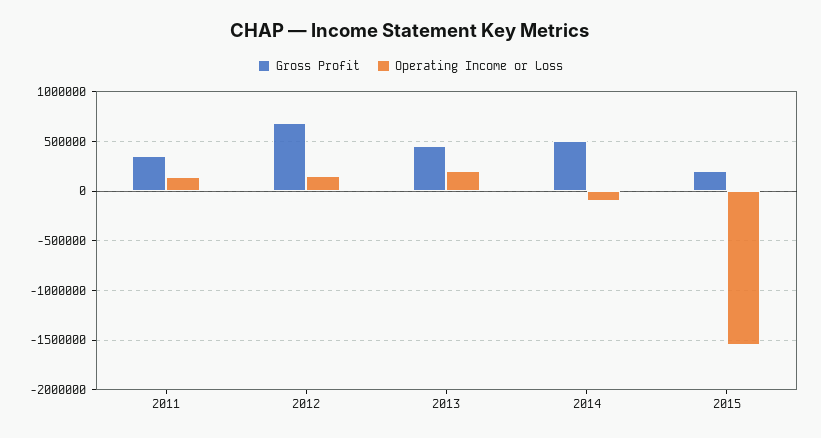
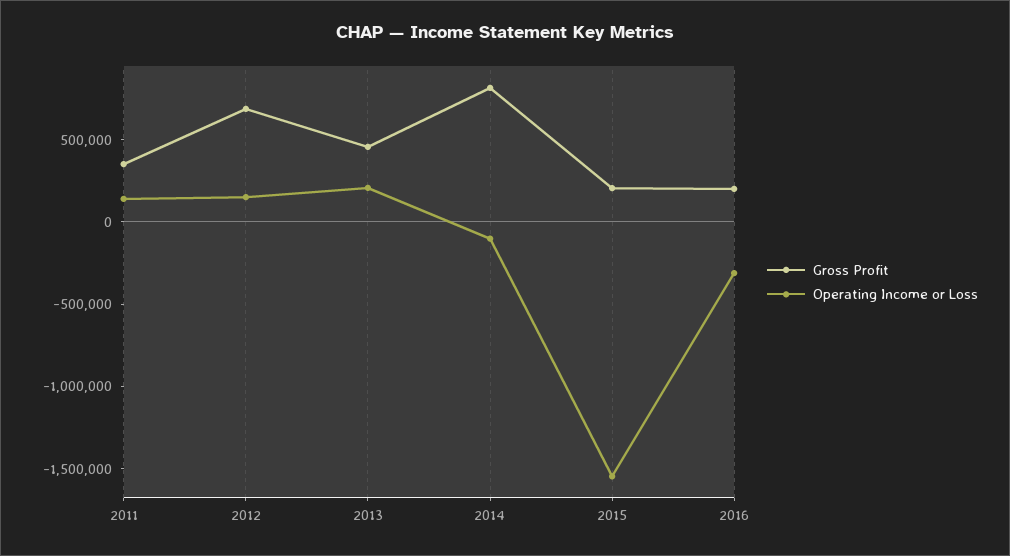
Gross Profit, 2014: 500000 -> 800000
Gross Profit, 2016: none -> 200000
Operating Income or Loss, 2016: none -> -300000

